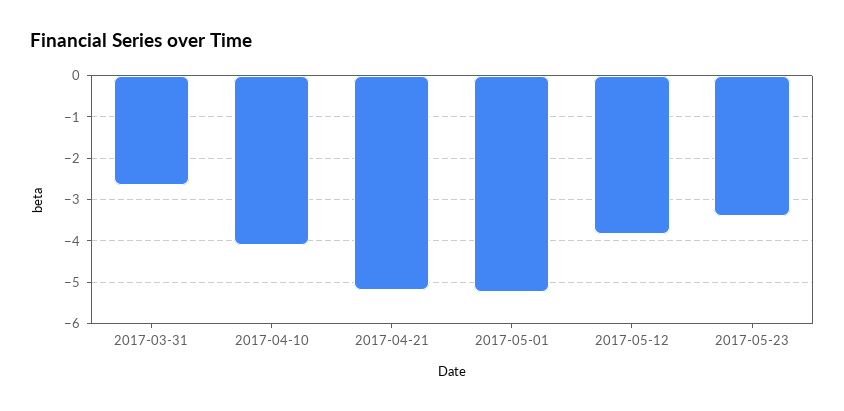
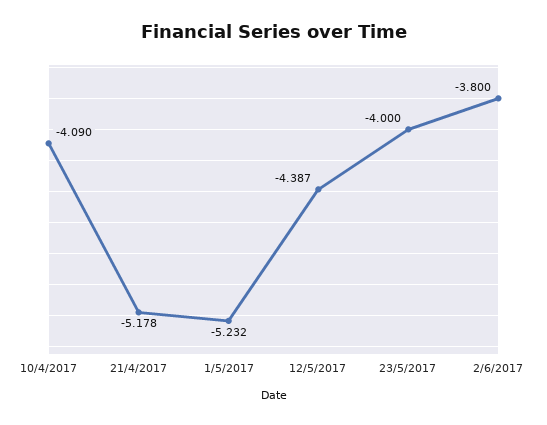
2017-03-31: -2.6 -> none
2017-05-12: -3.8 -> -4.387
2017-05-23: -3.4 -> -4
2/6/2017: none -> -3.8

